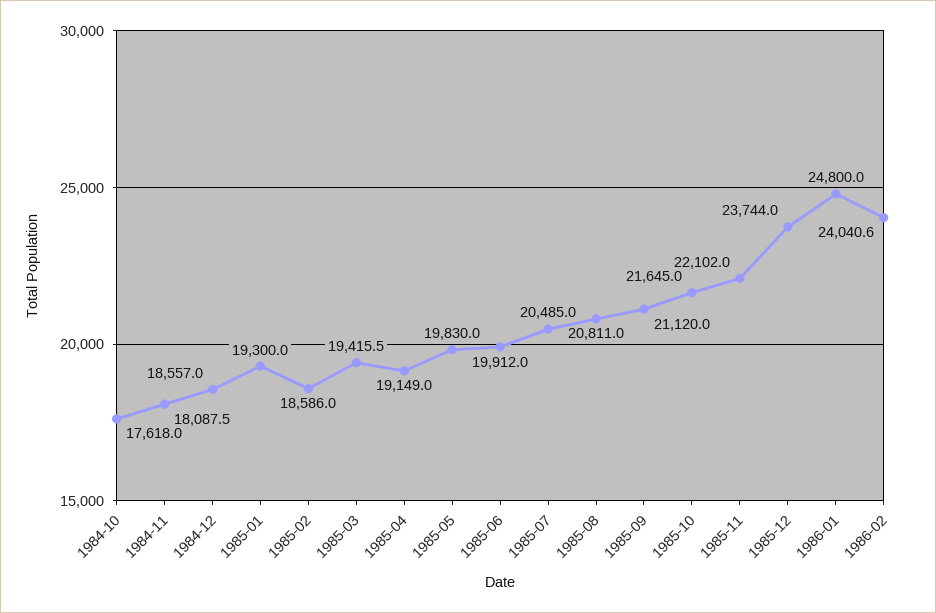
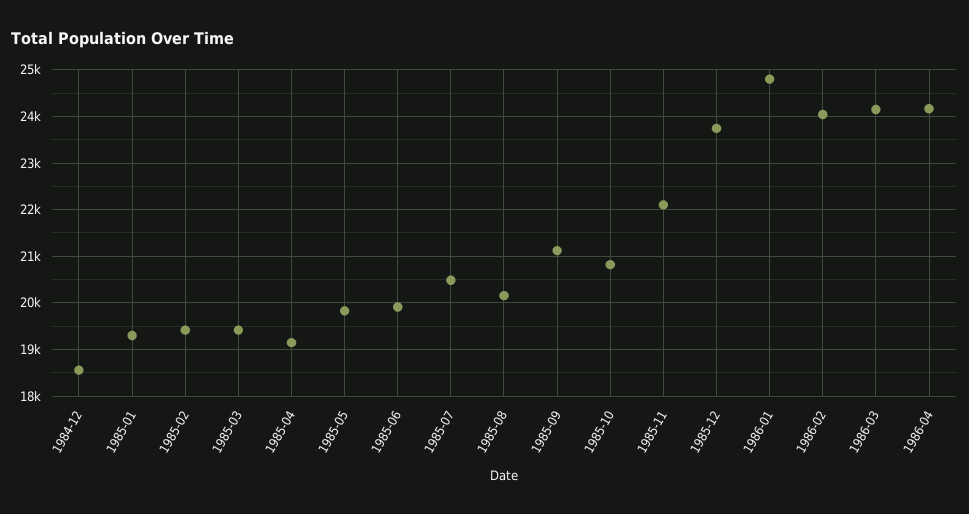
1984-10: 17618 -> none
1984-11: 18087.5 -> none
1985-02: 18586 -> 19400
1985-08: 20811 -> 20200
1985-10: 21645 -> 20800
1986-03: none -> 24200
1986-04: none -> 24200

